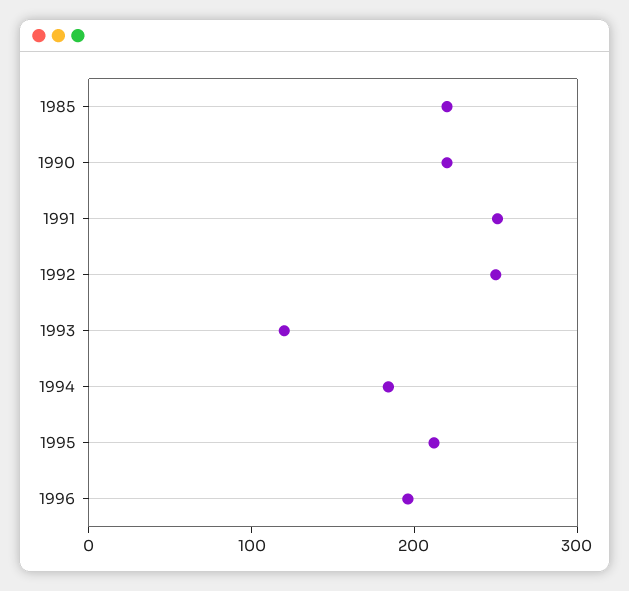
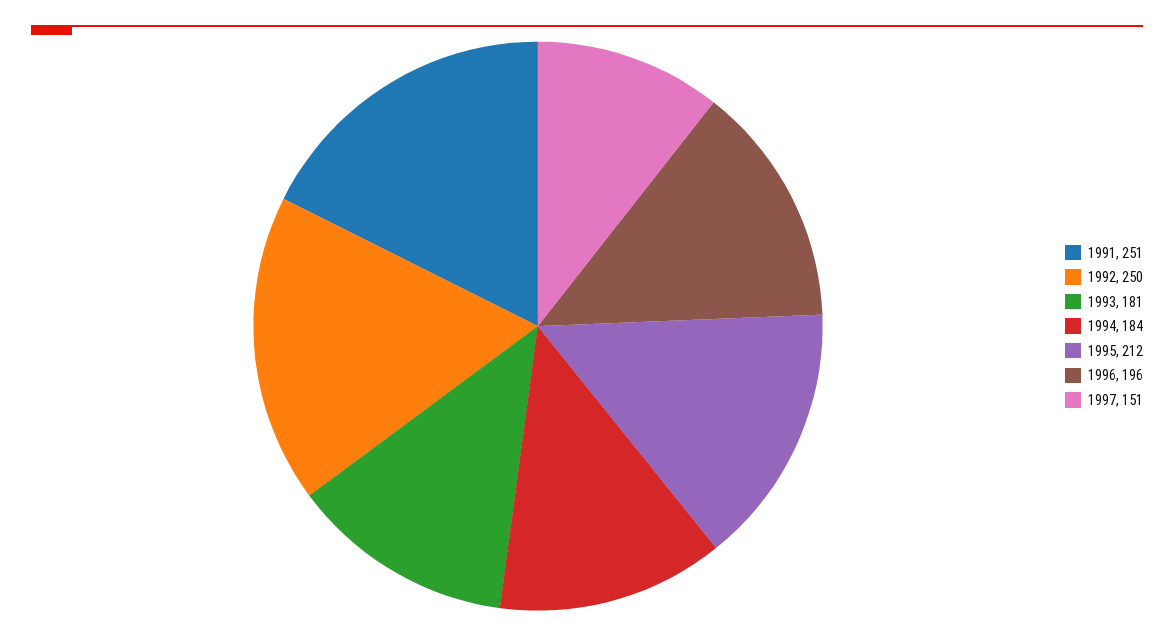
1985: 220 -> none
1990: 220 -> none
1993: 120 -> 181
1997: none -> 151

